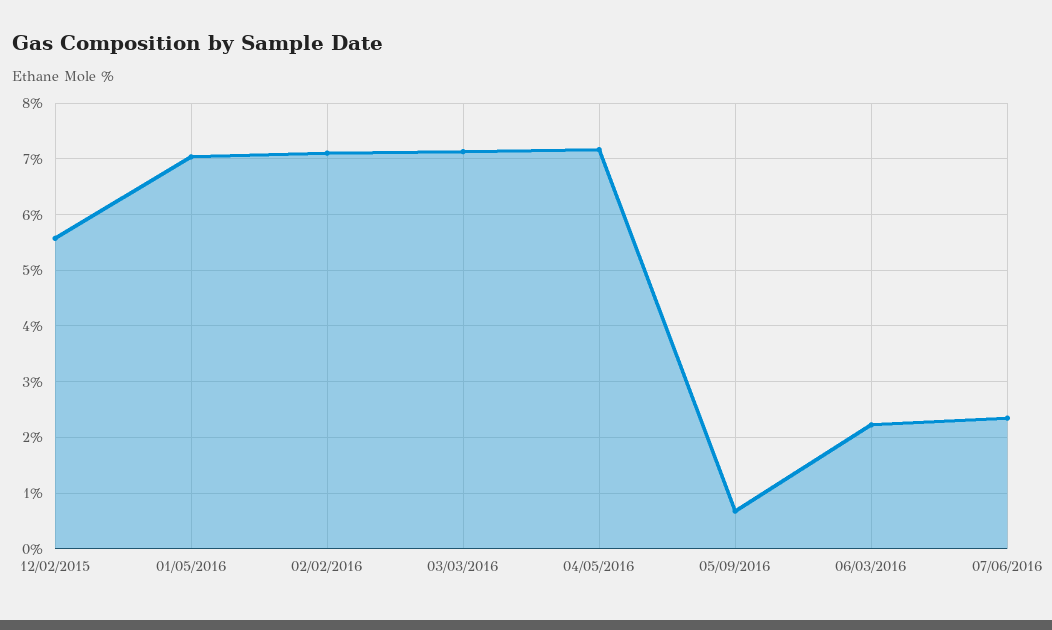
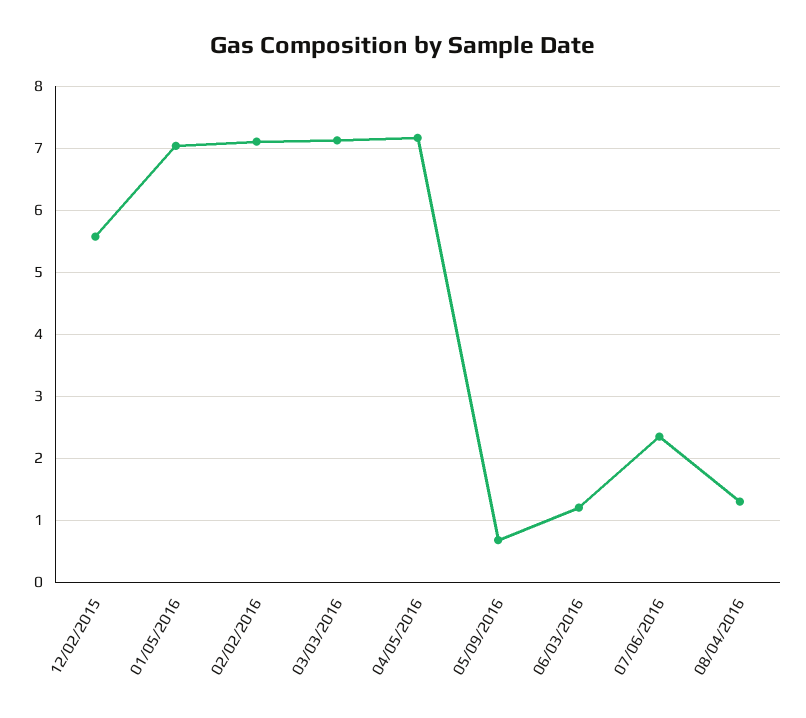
06/03/2016: 2.2 -> 1.2
08/04/2016: none -> 1.3

